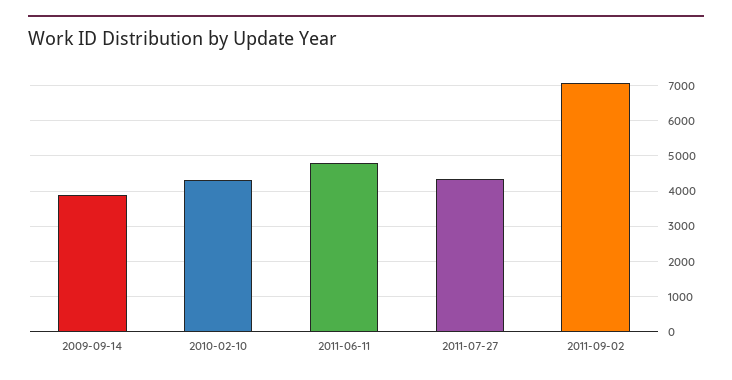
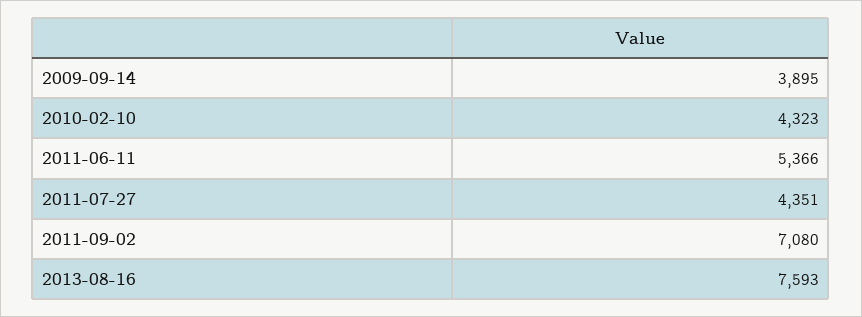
2011-06-11: 4800 -> 5366
2013-08-16: none -> 7593

